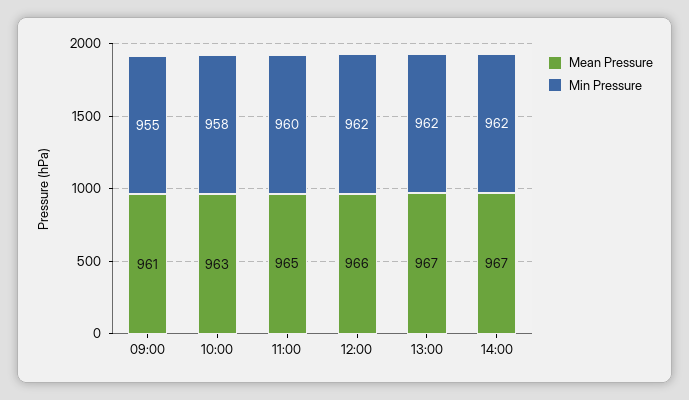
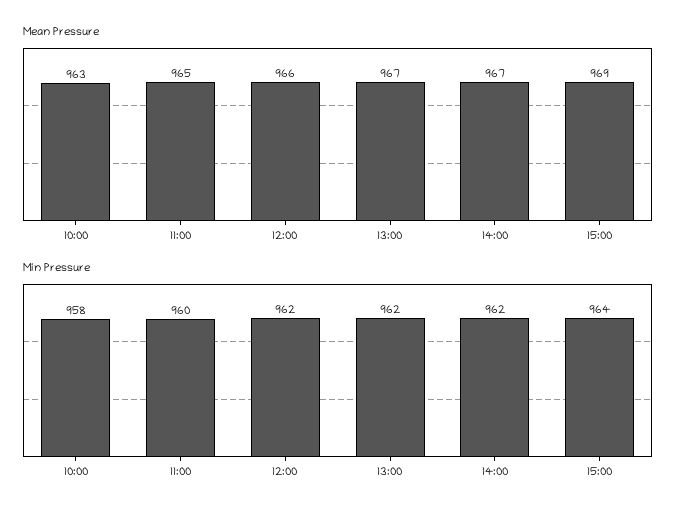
Mean Pressure, 09:00: 961 -> none
Min Pressure, 09:00: 955 -> none
Mean Pressure, 15:00: none -> 969
Min Pressure, 15:00: none -> 964

